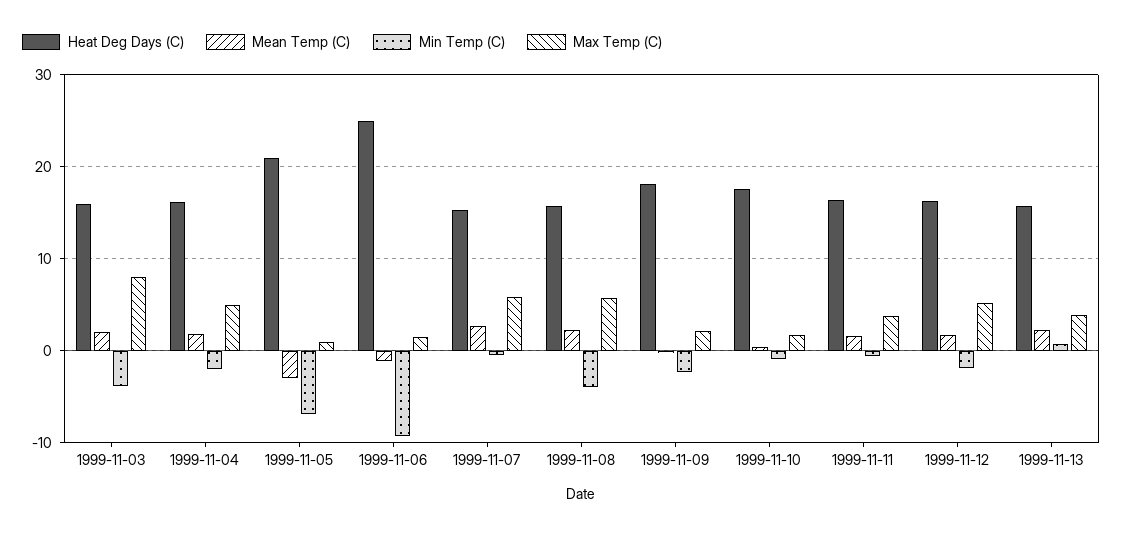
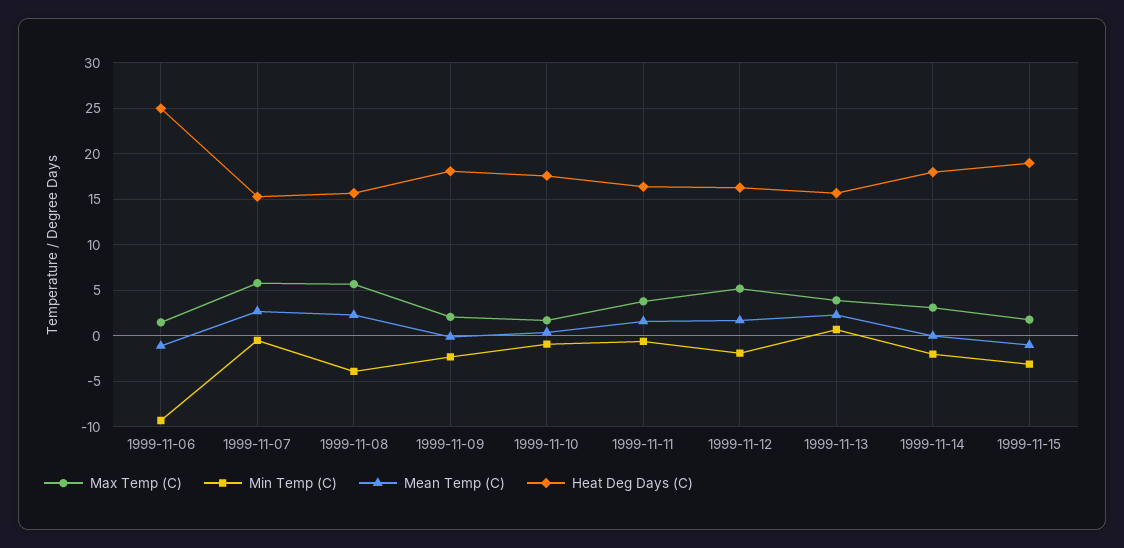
Heat Deg Days (C), 1999-11-03: 16 -> none
Mean Temp (C), 1999-11-03: 2 -> none
Min Temp (C), 1999-11-03: -4 -> none
Max Temp (C), 1999-11-03: 8 -> none
Heat Deg Days (C), 1999-11-04: 16 -> none
Mean Temp (C), 1999-11-04: 2 -> none
Min Temp (C), 1999-11-04: -2 -> none
Max Temp (C), 1999-11-04: 5 -> none
Heat Deg Days (C), 1999-11-05: 21 -> none
Mean Temp (C), 1999-11-05: -3 -> none
Min Temp (C), 1999-11-05: -7 -> none
Max Temp (C), 1999-11-05: 1 -> none
Max Temp (C), 1999-11-14: none -> 3
Min Temp (C), 1999-11-14: none -> -2
Mean Temp (C), 1999-11-14: none -> 0
Heat Deg Days (C), 1999-11-14: none -> 18
Max Temp (C), 1999-11-15: none -> 2
Min Temp (C), 1999-11-15: none -> -3
Mean Temp (C), 1999-11-15: none -> -1
Heat Deg Days (C), 1999-11-15: none -> 19

